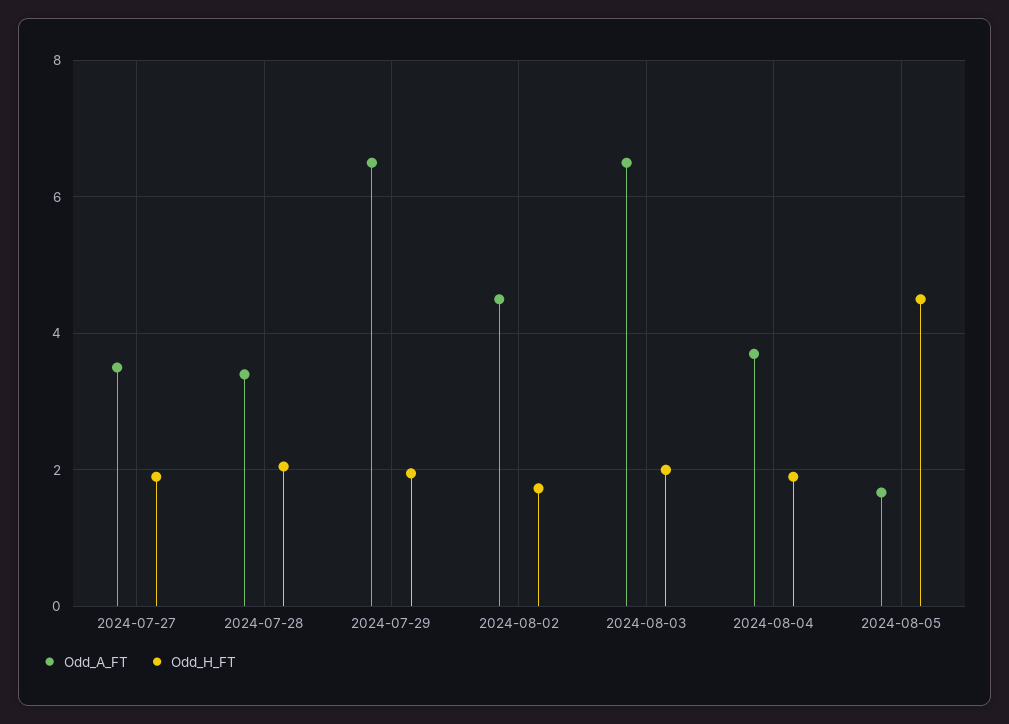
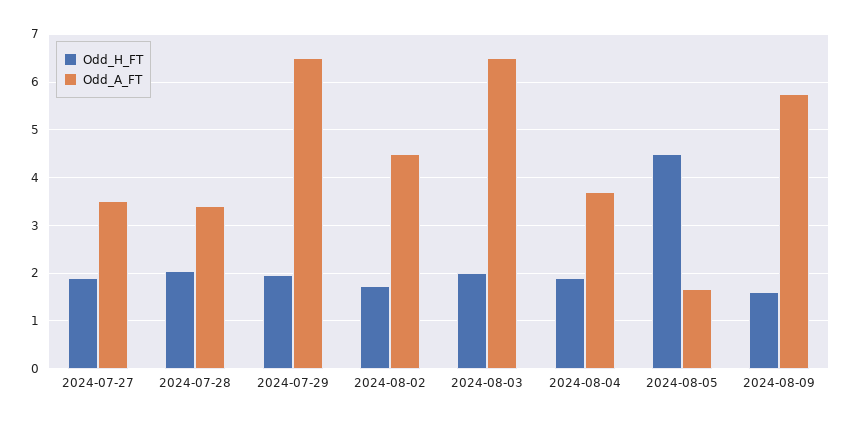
Odd_H_FT, 2024-08-09: none -> 1.6
Odd_A_FT, 2024-08-09: none -> 5.8

